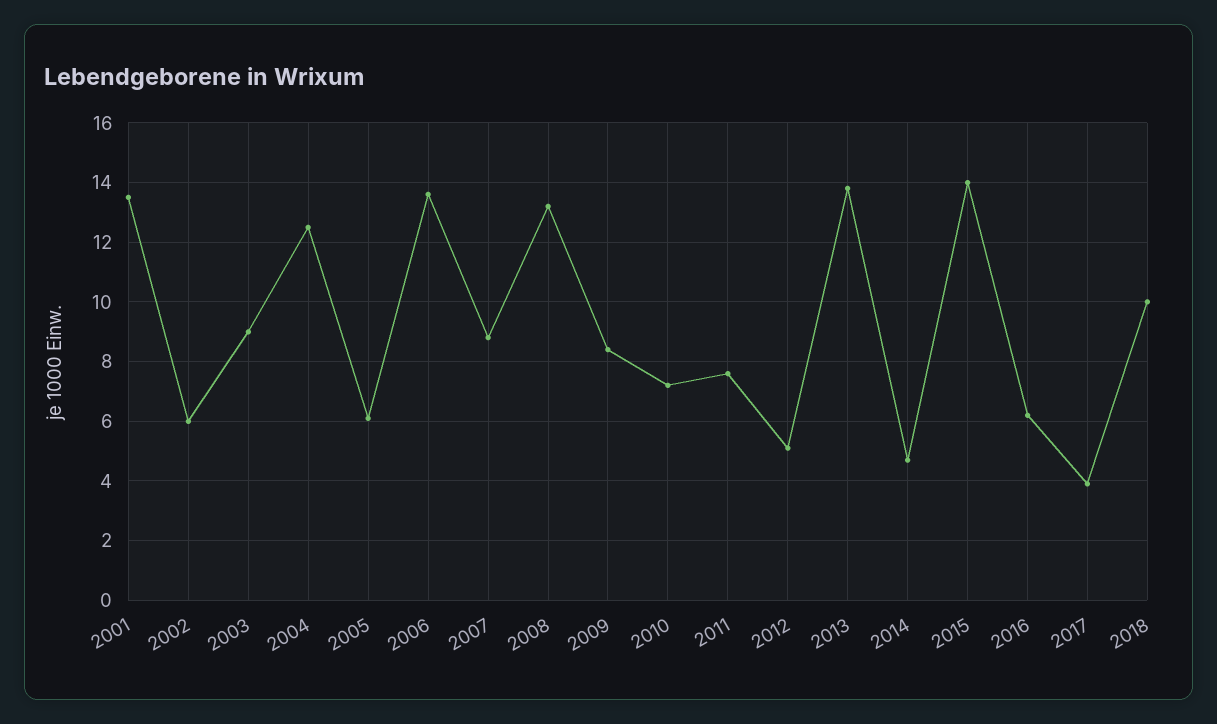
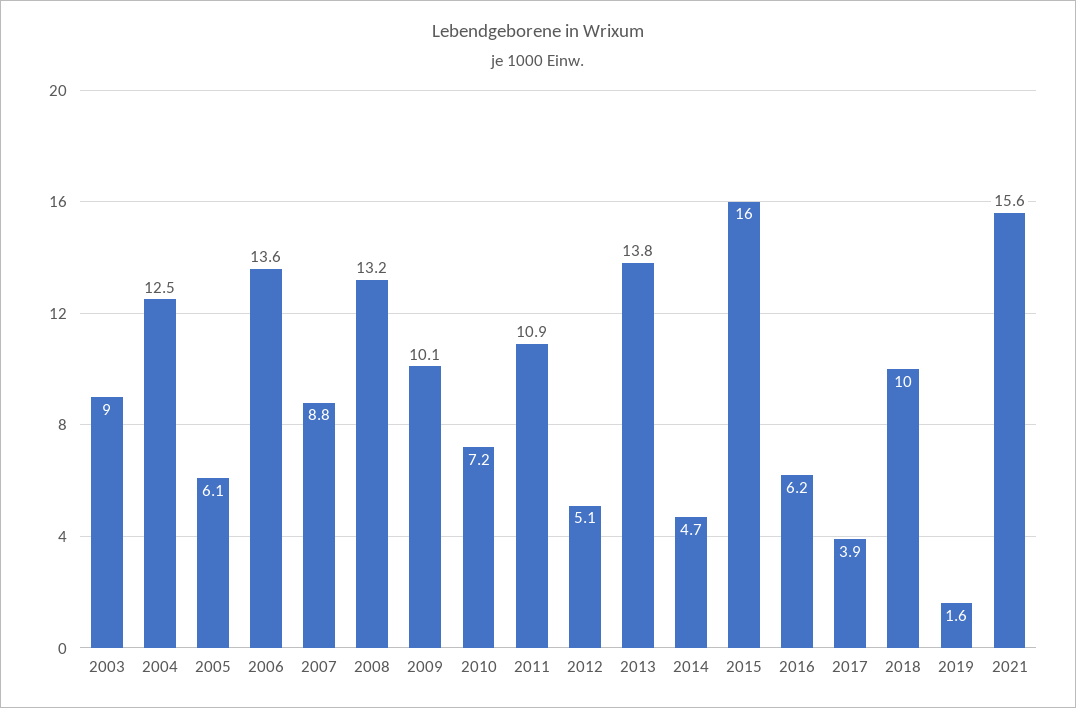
2001: 13.5 -> none
2002: 6 -> none
2009: 8.5 -> 10.1
2011: 7.5 -> 10.9
2015: 14 -> 16
2019: none -> 1.6
2021: none -> 15.6

